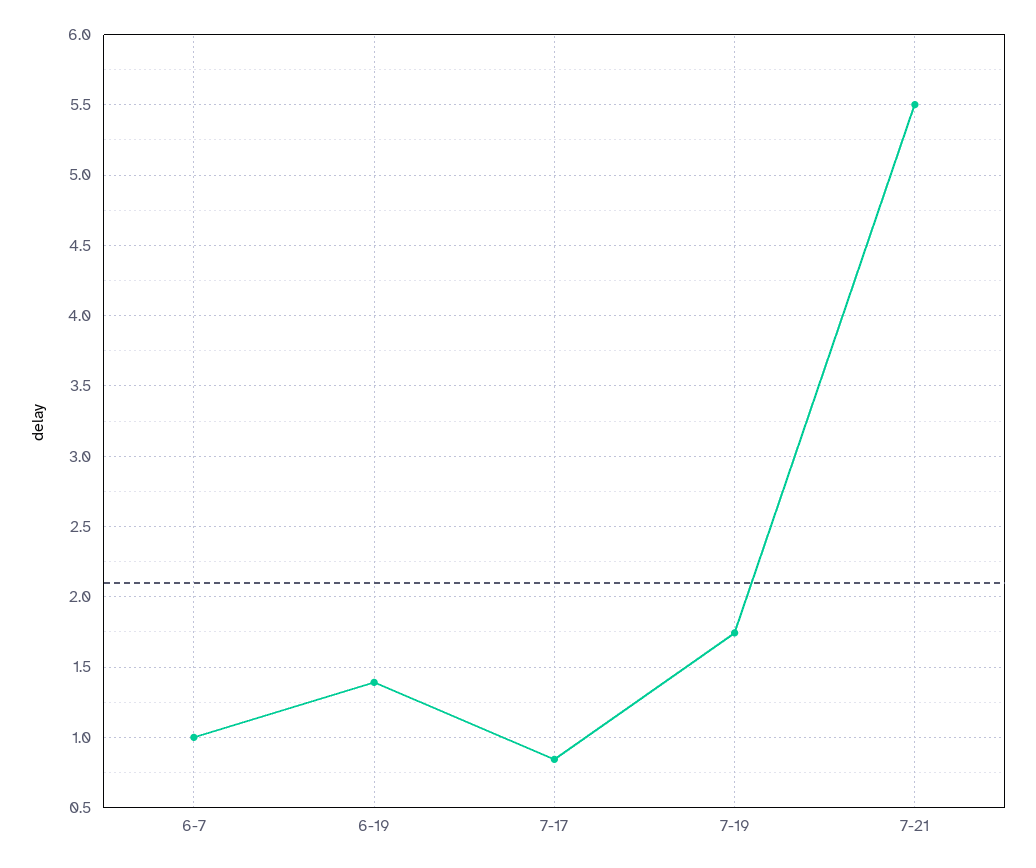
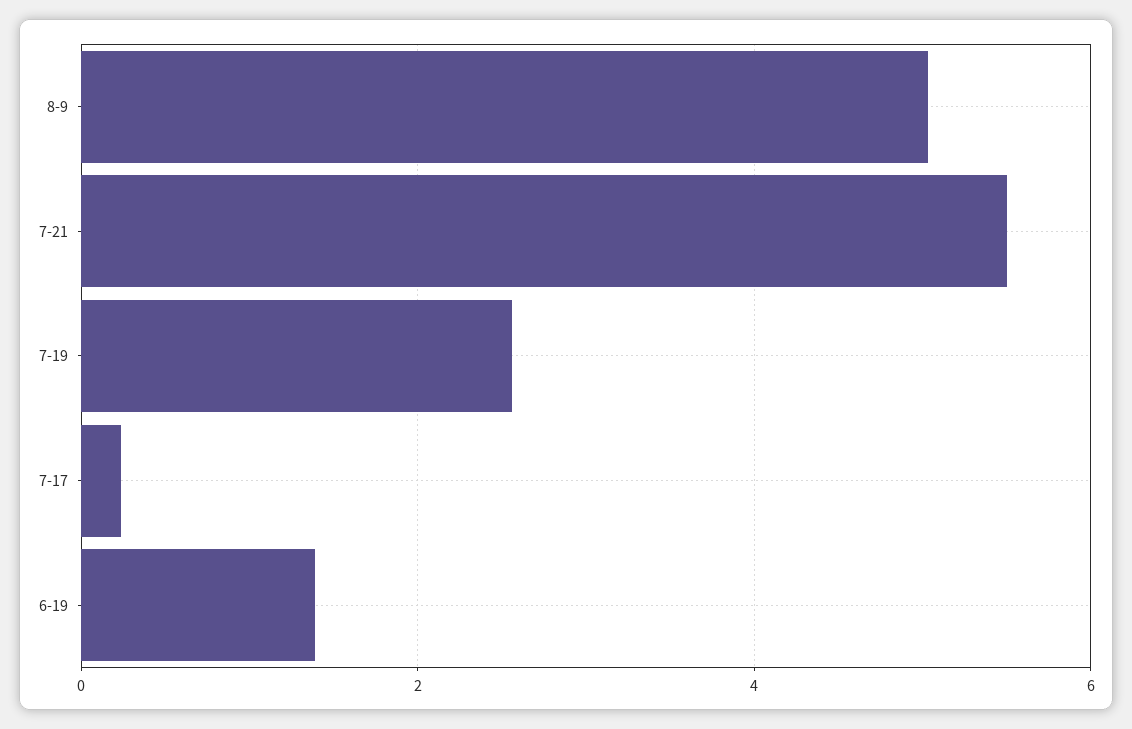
6-7: 1 -> none
7-17: 0.85 -> 0.2
7-19: 1.75 -> 2.6
8-9: none -> 5

